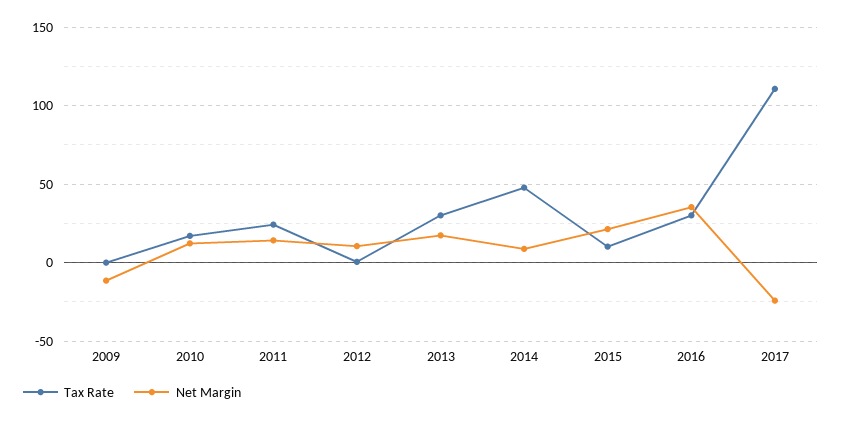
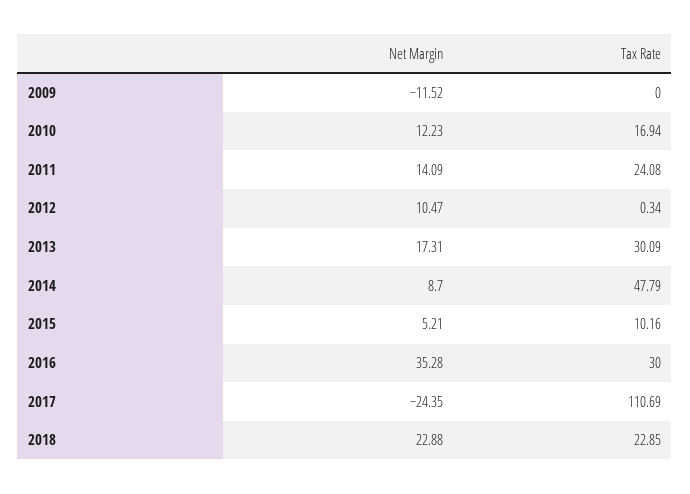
Net Margin, 2015: 20 -> 5.21
Net Margin, 2018: none -> 22.88
Tax Rate, 2018: none -> 22.85

